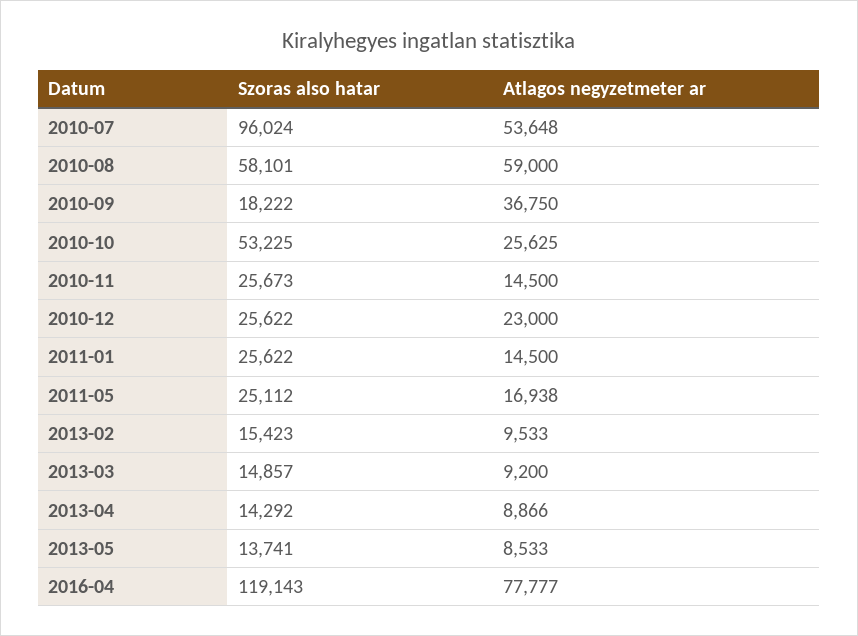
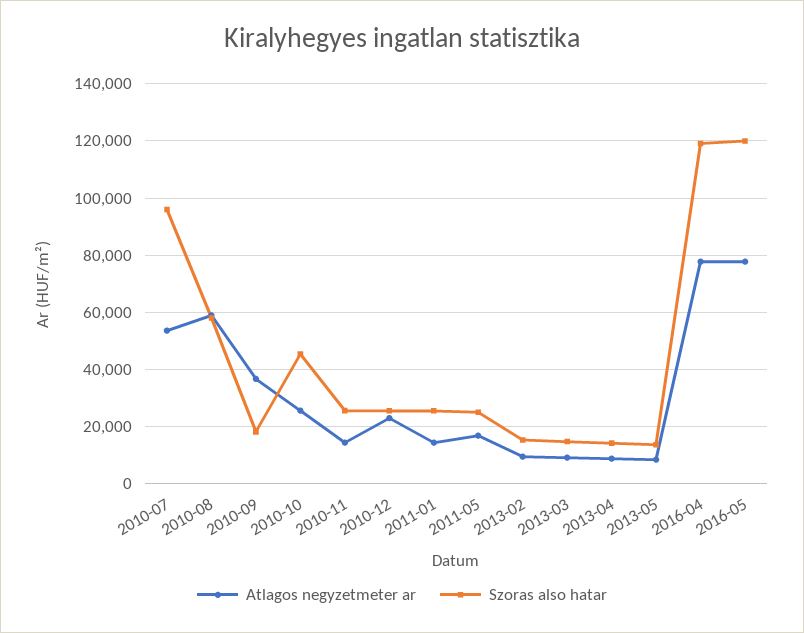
Szoras also hatar, 2010-10: 53225 -> 45000
Atlagos negyzetmeter ar, 2016-05: none -> 77500
Szoras also hatar, 2016-05: none -> 120000

